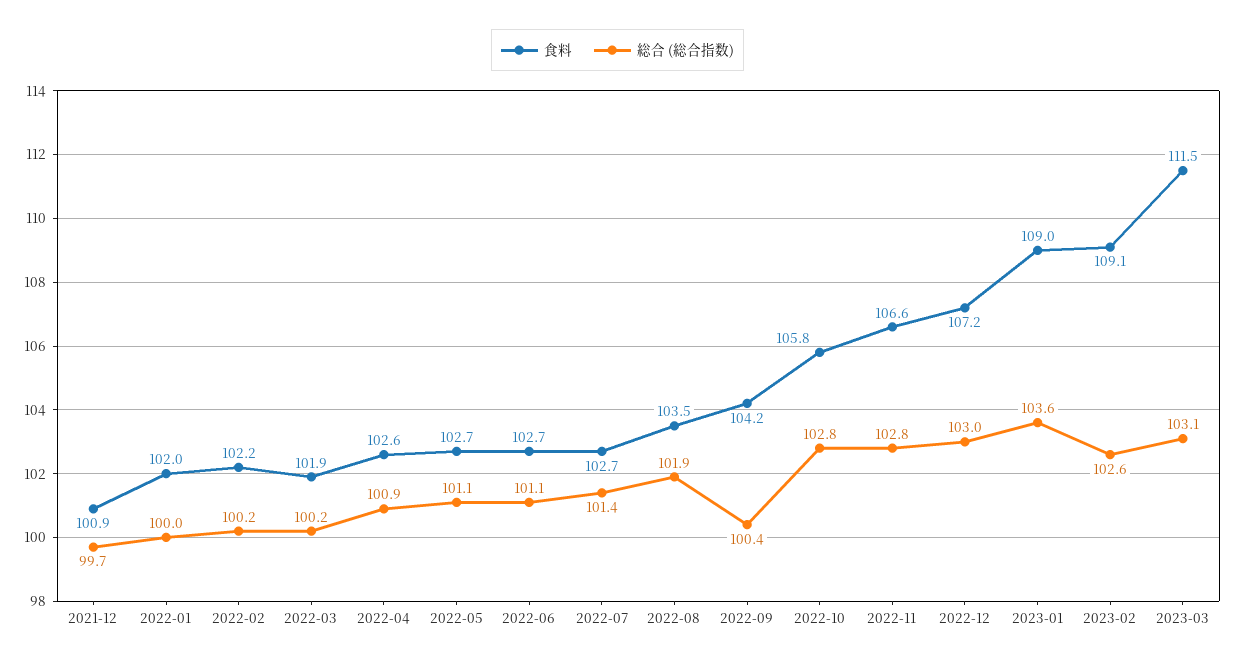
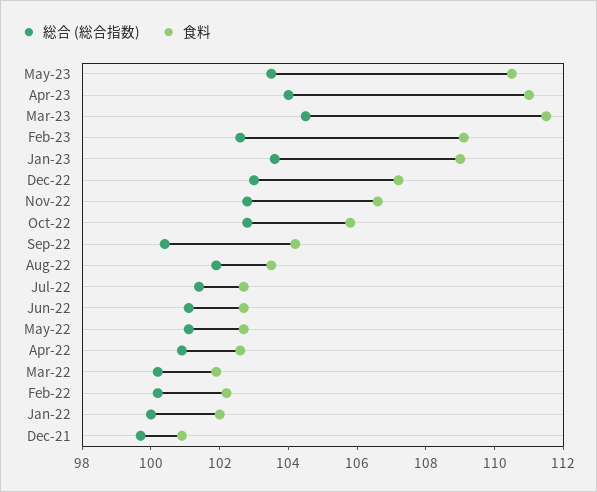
総合 (総合指数), 2023-03: 103.1 -> 104.5
総合 (総合指数), May-23: none -> 103.5
食料, May-23: none -> 110.5
総合 (総合指数), Apr-23: none -> 104
食料, Apr-23: none -> 111

